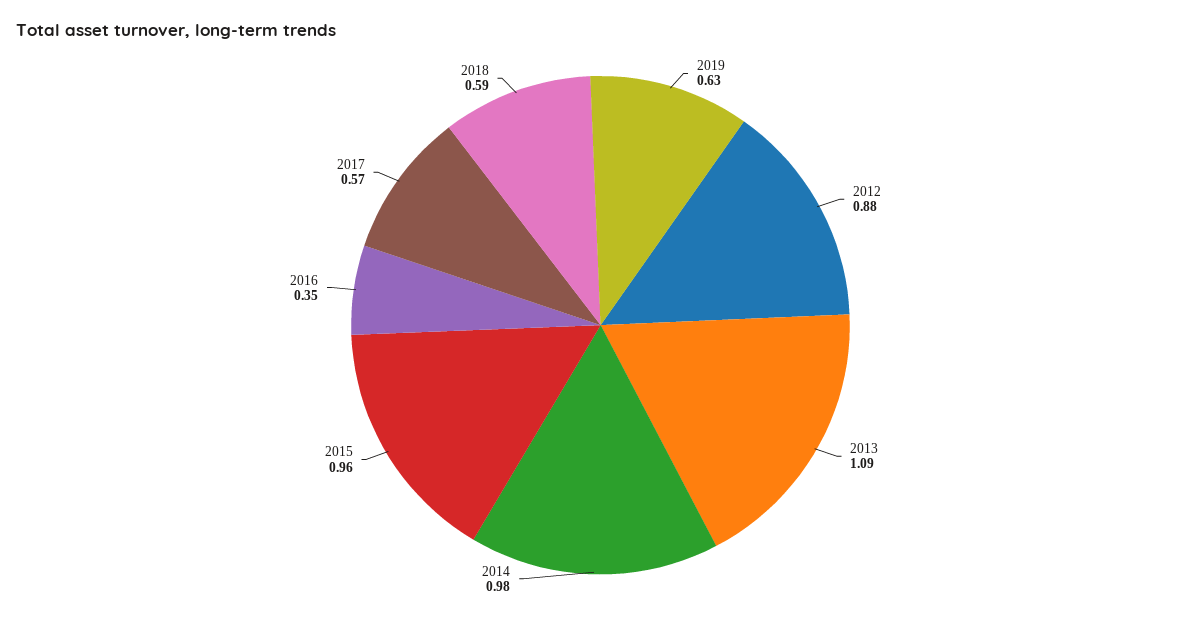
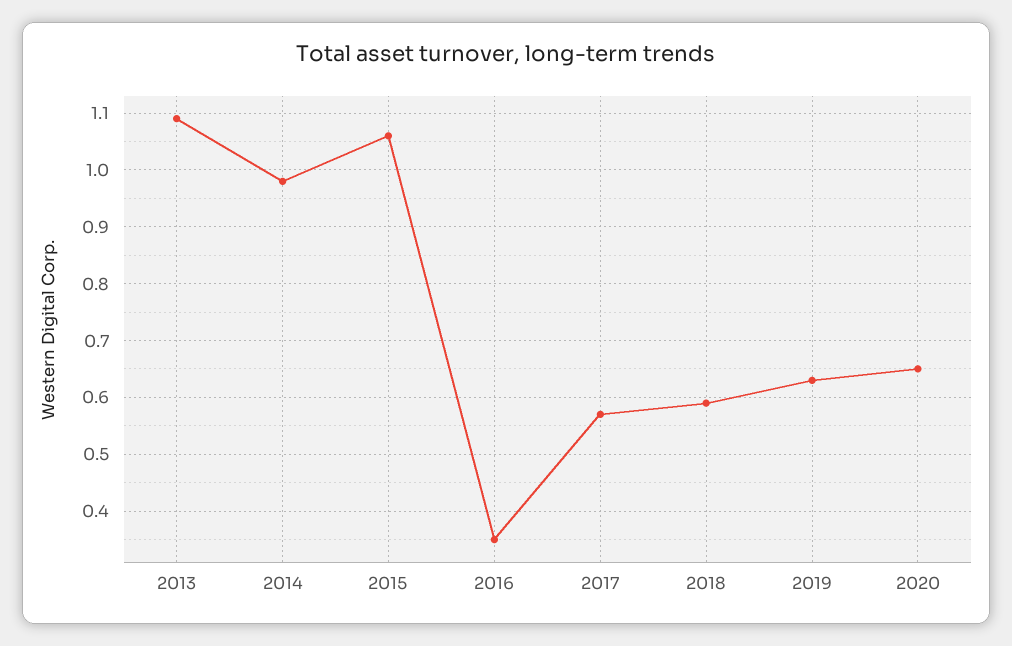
2012: 0.88 -> none
2015: 0.96 -> 1.05
2020: none -> 0.65

